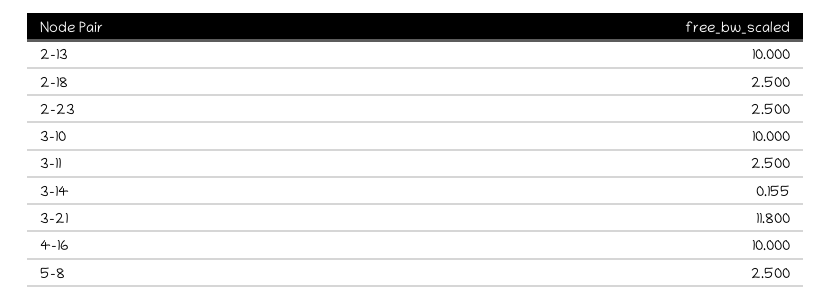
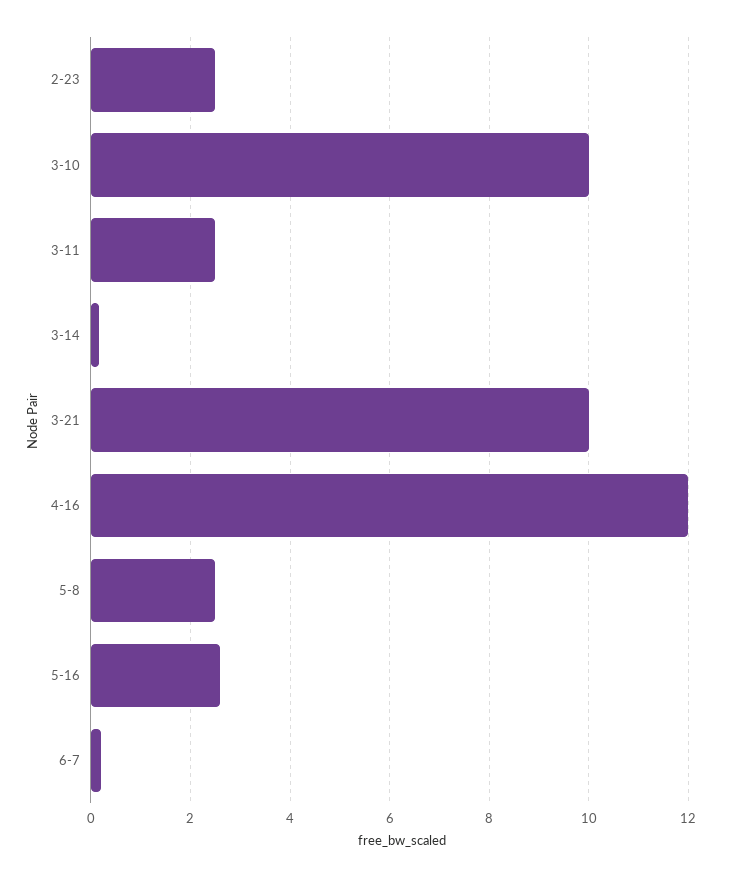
2-13: 10 -> none
2-18: 2.5 -> none
3-21: 11.8 -> 10
4-16: 10 -> 12
5-16: none -> 2.6
6-7: none -> 0.2

